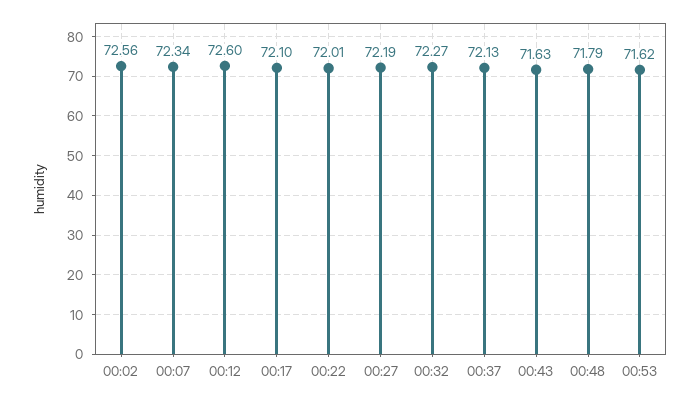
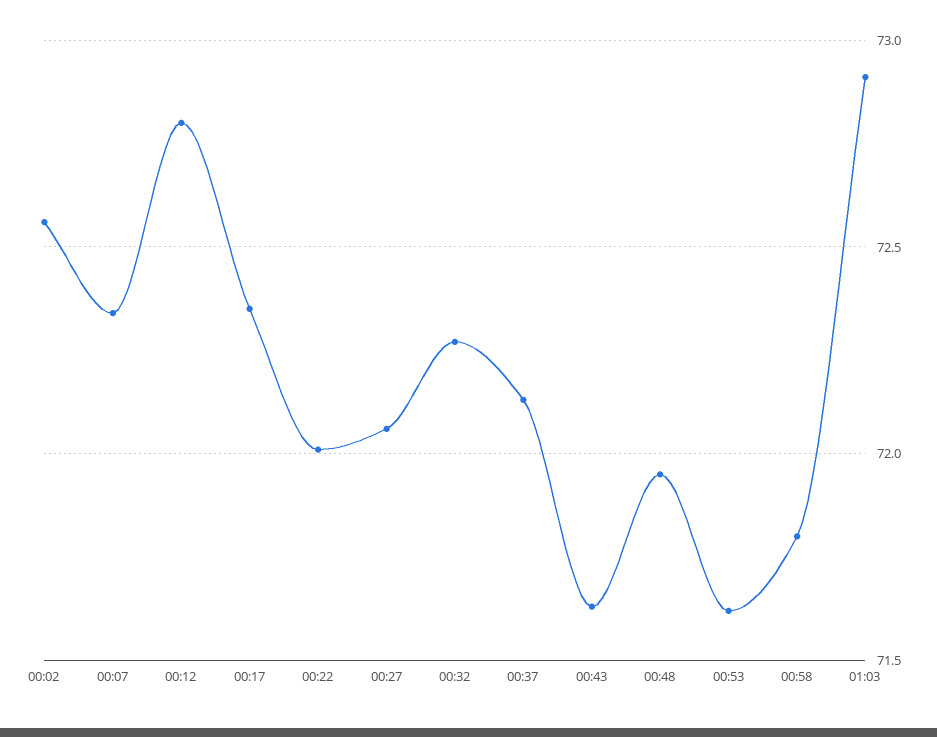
00:12: 72.6 -> 72.8
00:17: 72.1 -> 72.35
00:27: 72.19 -> 72.05
00:48: 71.79 -> 71.95
00:58: none -> 71.8
01:03: none -> 72.9

